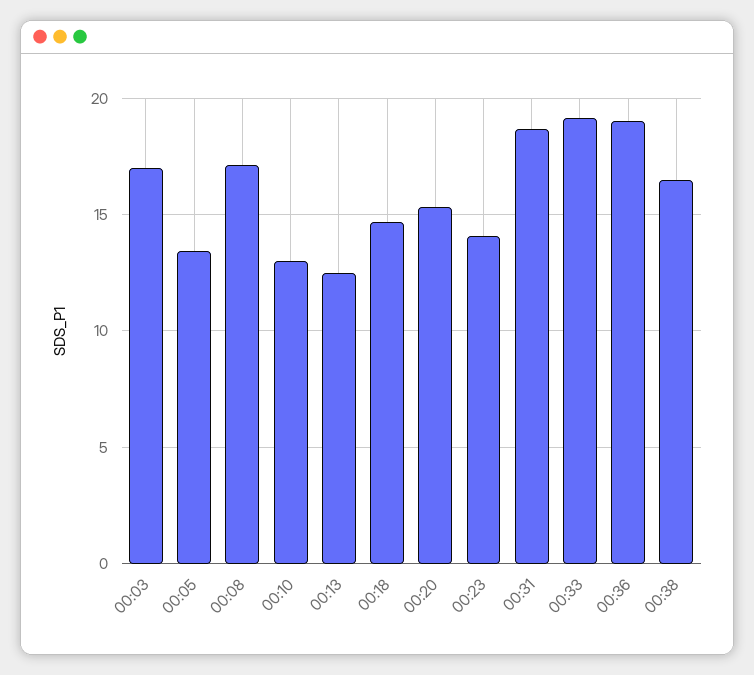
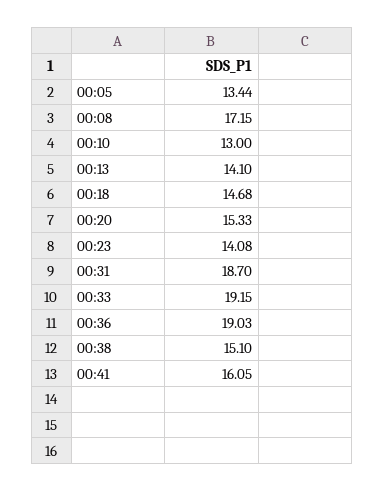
00:03: 17 -> none
00:13: 12.5 -> 14.1
00:38: 16.5 -> 15.1
00:41: none -> 16.05

